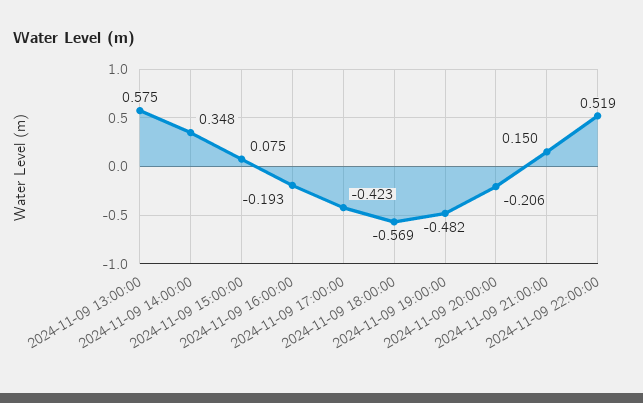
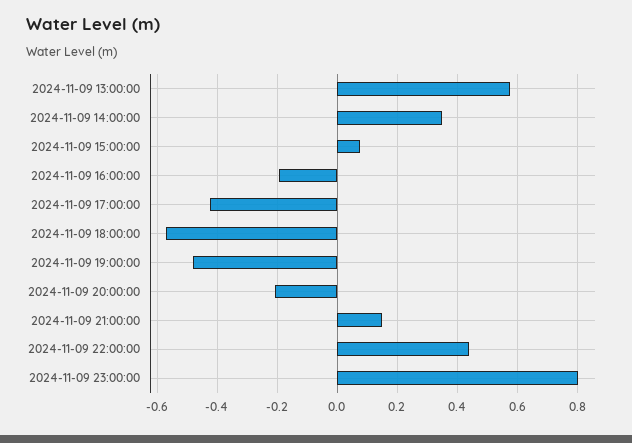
2024-11-09 22:00:00: 0.519 -> 0.44
2024-11-09 23:00:00: none -> 0.8

